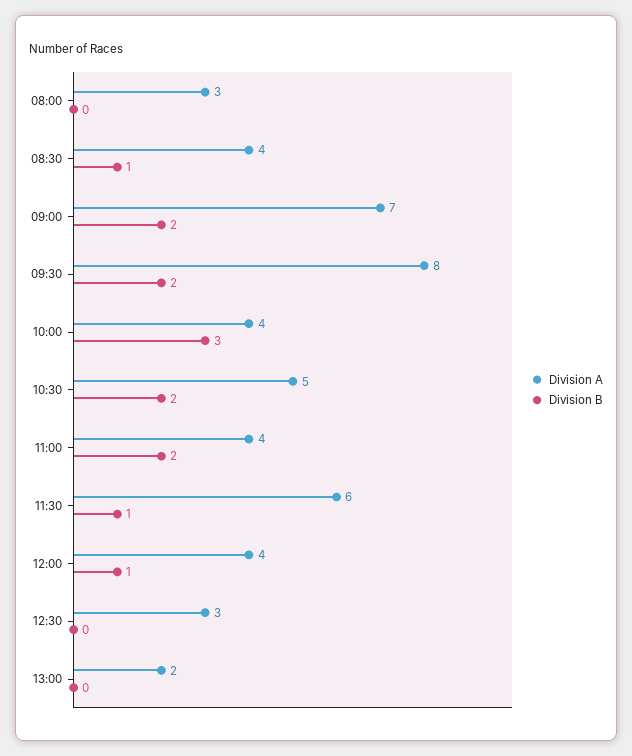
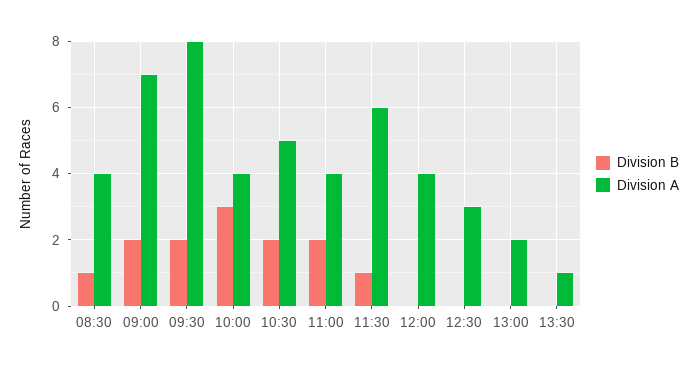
Division A, 08:00: 3 -> none
Division B, 08:00: 0 -> none
Division B, 12:00: 1 -> 0
Division B, 13:30: none -> 0
Division A, 13:30: none -> 1

